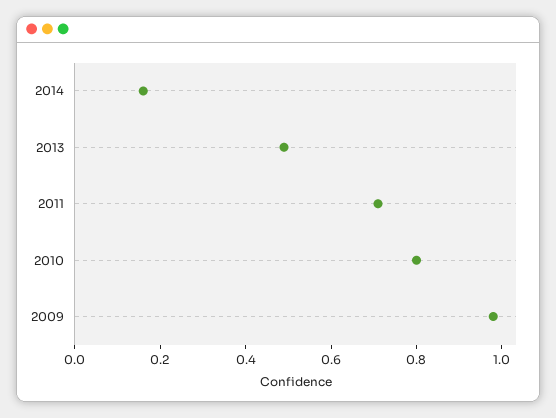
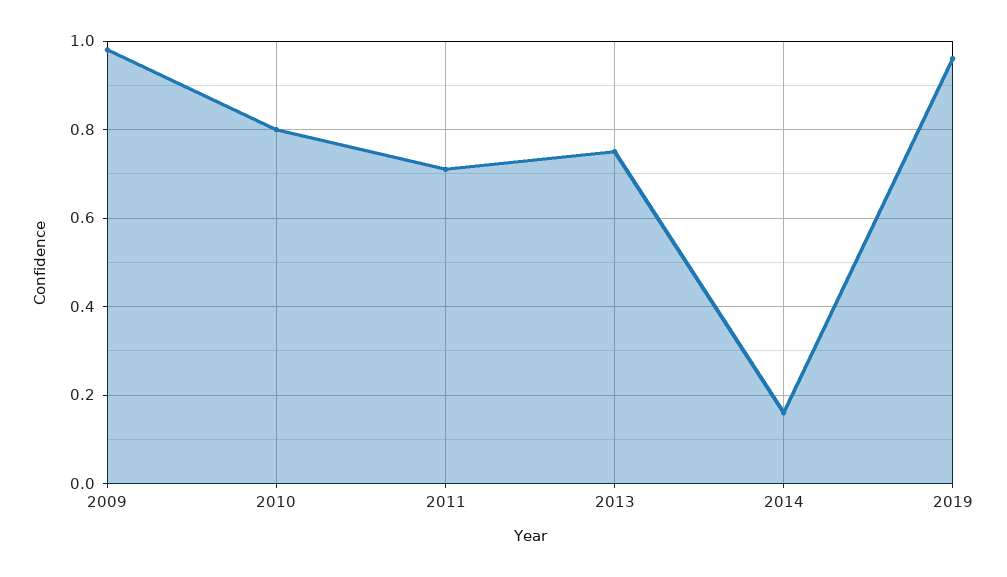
2013: 0.5 -> 0.75
2019: none -> 0.95

